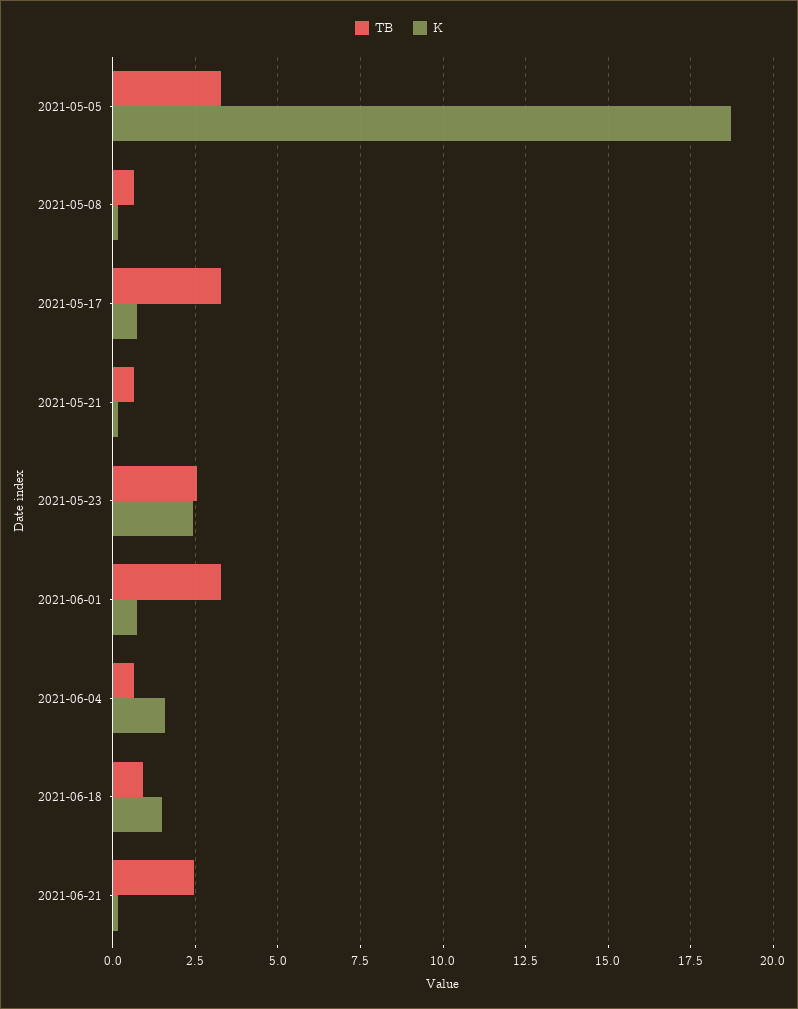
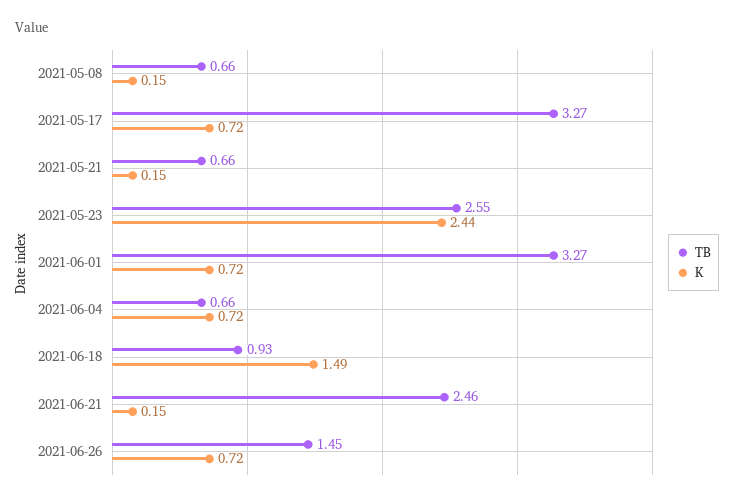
TB, 2021-05-05: 3.25 -> none
K, 2021-05-05: 18.75 -> none
K, 2021-06-04: 1.5 -> 0.72
TB, 2021-06-26: none -> 1.45
K, 2021-06-26: none -> 0.72

